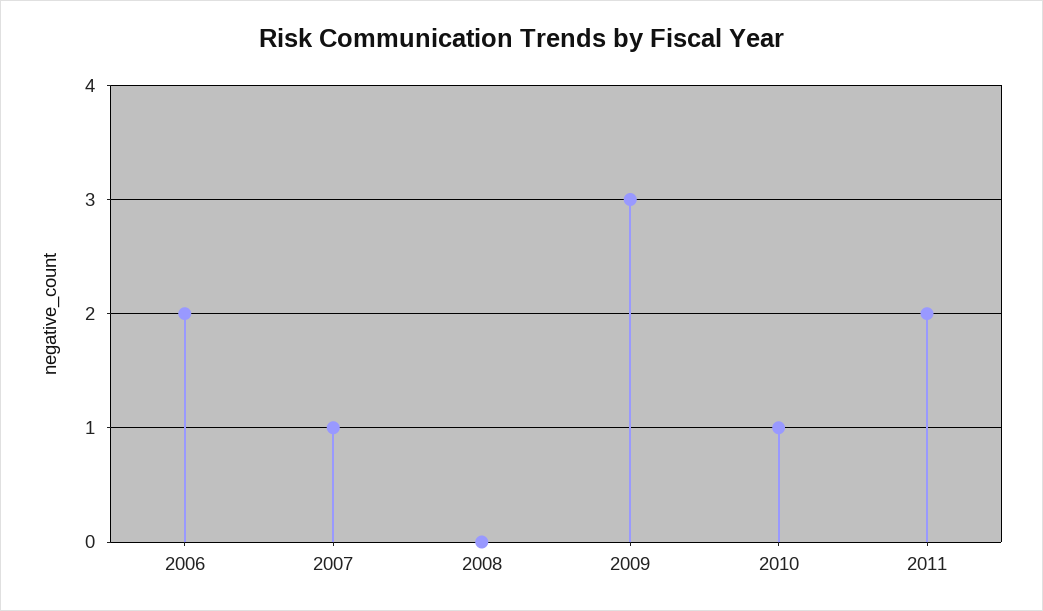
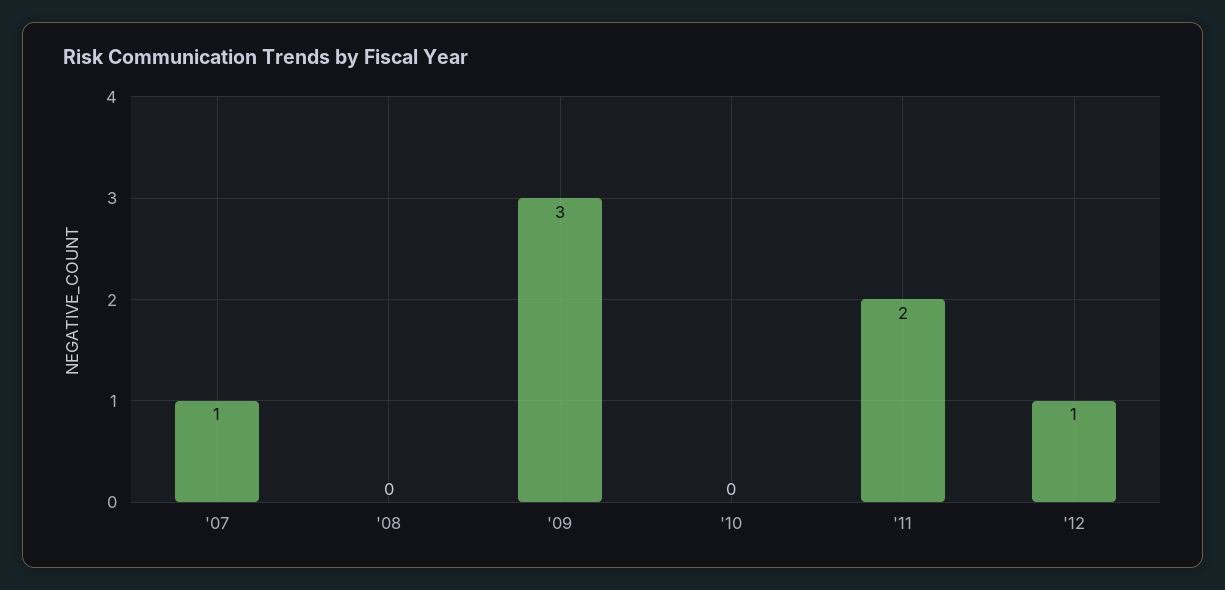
2006: 2 -> none
2010: 1 -> 0
'12: none -> 1

